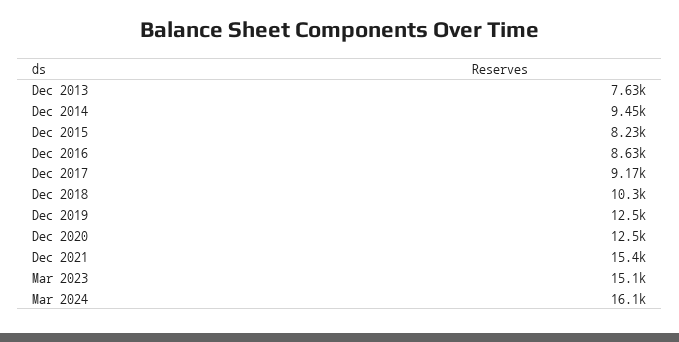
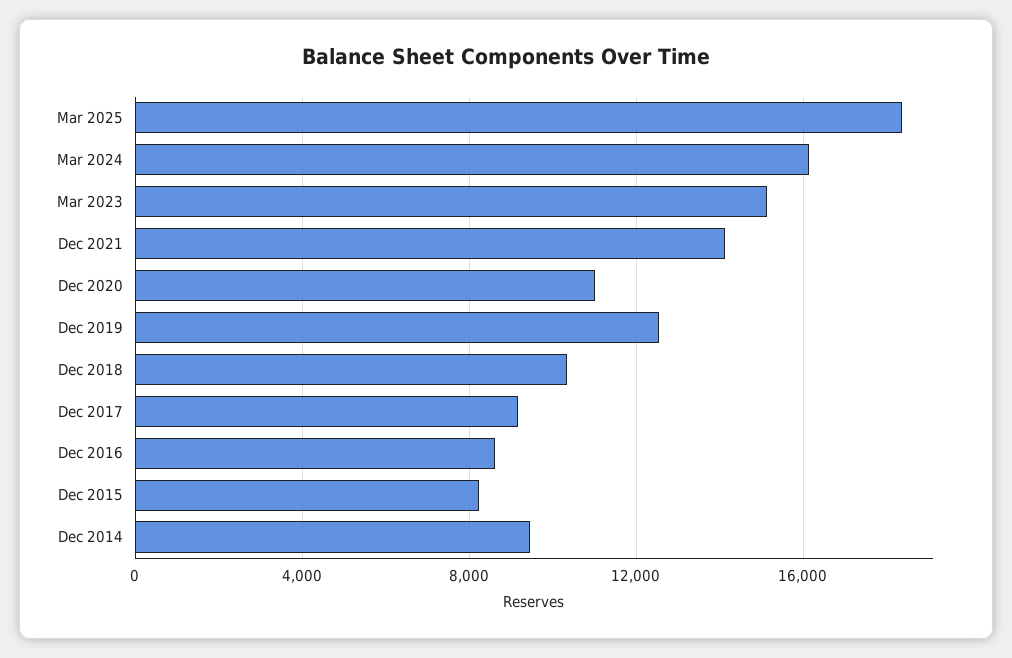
Dec 2013: 7630 -> none
Dec 2020: 12500 -> 11000
Dec 2021: 15400 -> 14000
Mar 2025: none -> 18500

